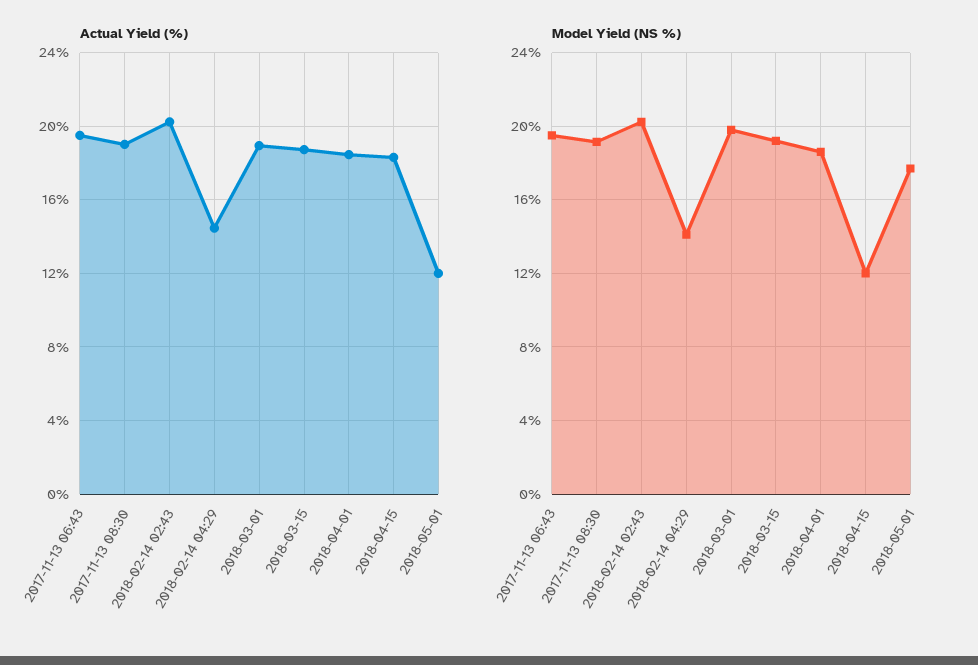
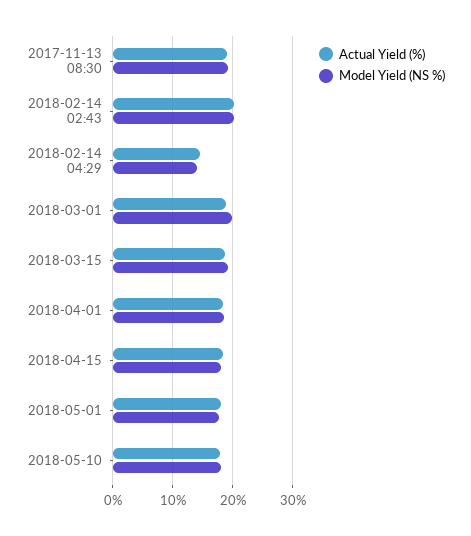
Actual Yield (%), 2017-11-13 06:43: 19.5 -> none
Actual Yield (%), 2018-05-01: 12 -> 18
Model Yield (NS %), 2017-11-13 06:43: 19.5 -> none
Model Yield (NS %), 2018-04-15: 12 -> 18
Actual Yield (%), 2018-05-10: none -> 18
Model Yield (NS %), 2018-05-10: none -> 18

